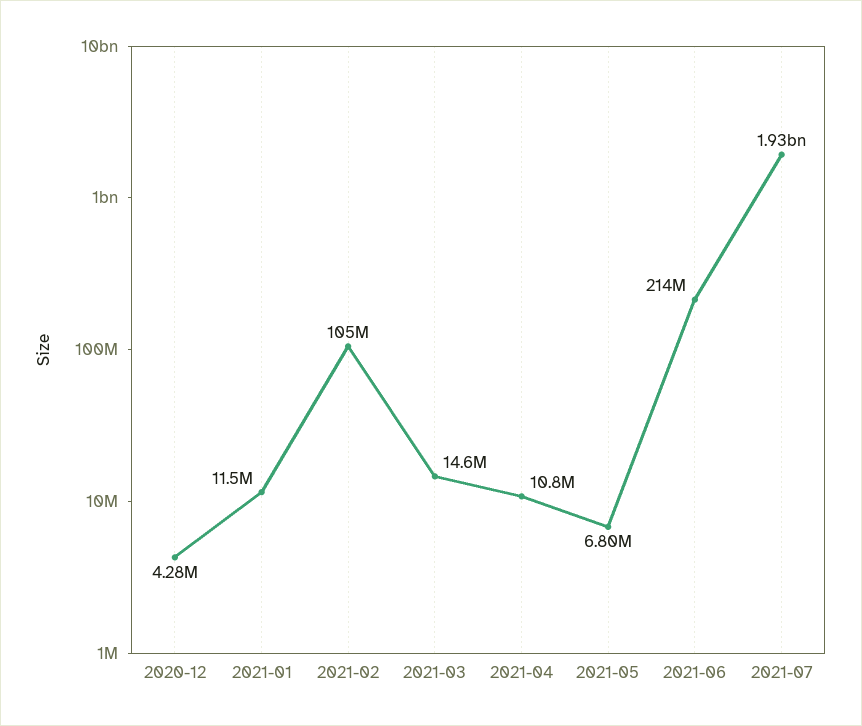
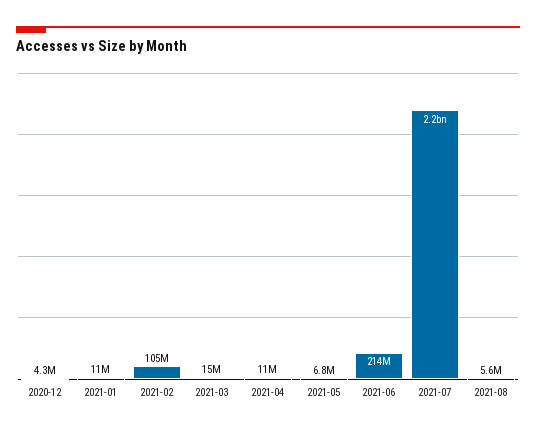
2021-07: 1930000000 -> 2200000000
2021-08: none -> 5600000

